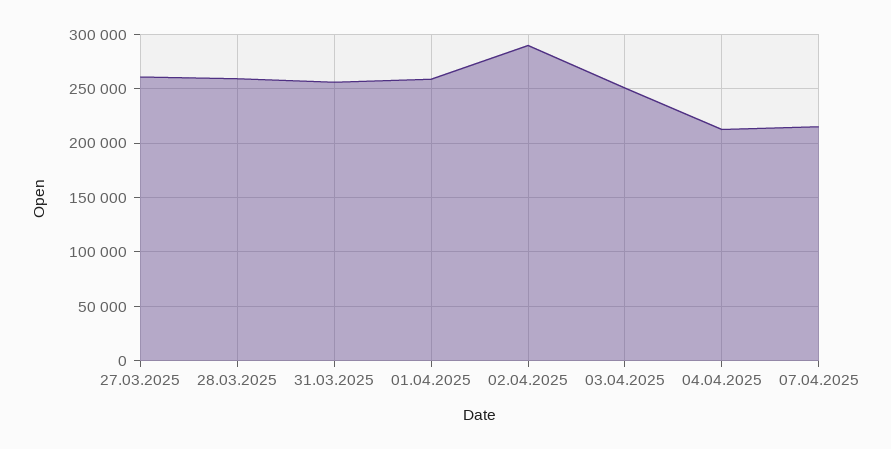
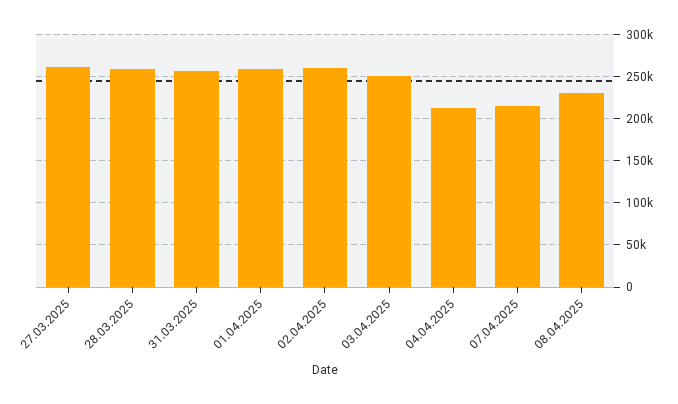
02.04.2025: 290000 -> 260000
08.04.2025: none -> 230000

